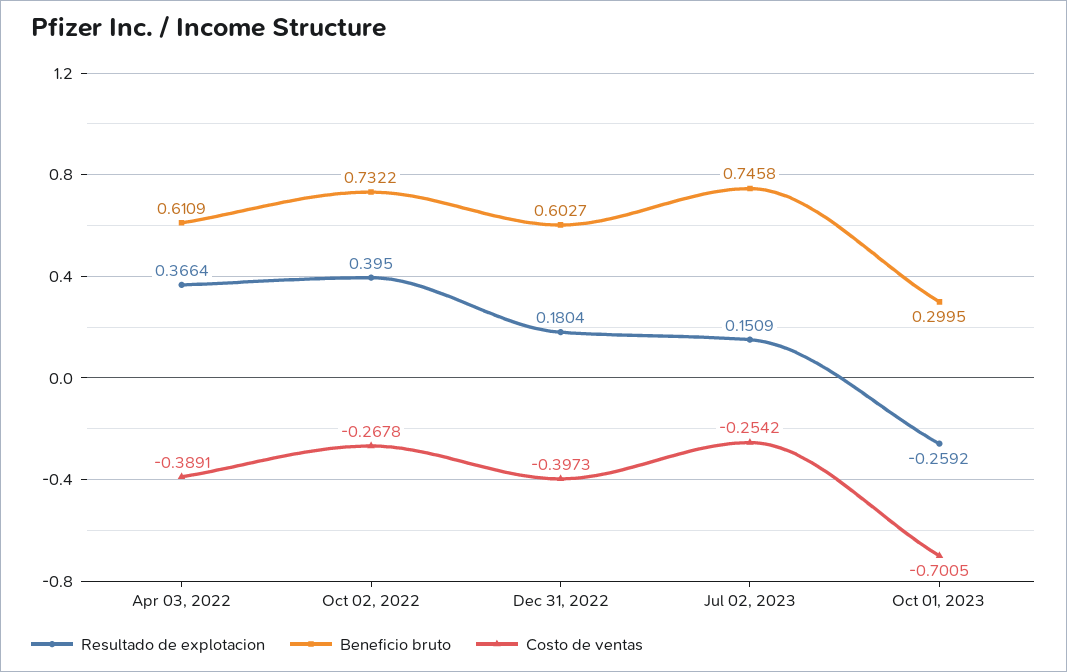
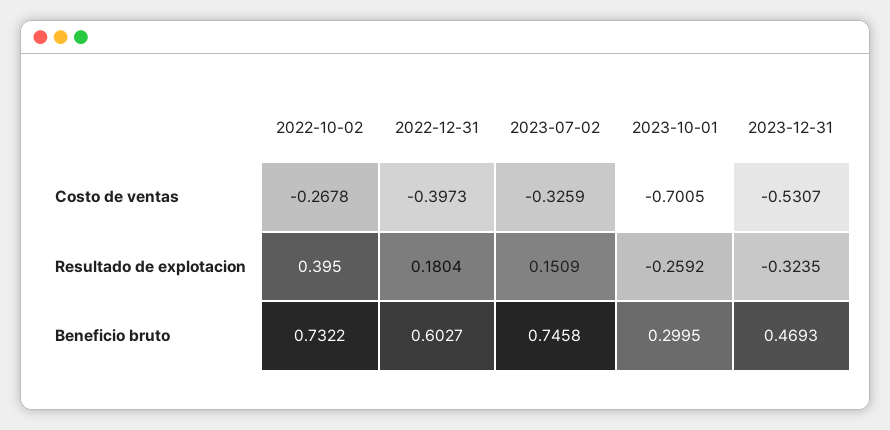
Resultado de explotacion, Apr 03, 2022: 0.3664 -> none
Beneficio bruto, Apr 03, 2022: 0.6109 -> none
Costo de ventas, Apr 03, 2022: -0.3891 -> none
Costo de ventas, Jul 02, 2023: -0.2542 -> -0.3259
Costo de ventas, 2023-12-31: none -> -0.5307
Resultado de explotacion, 2023-12-31: none -> -0.3235
Beneficio bruto, 2023-12-31: none -> 0.4693

